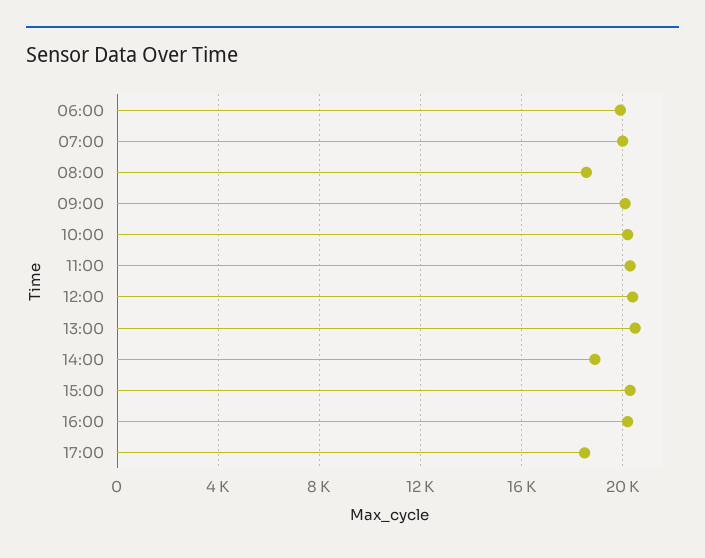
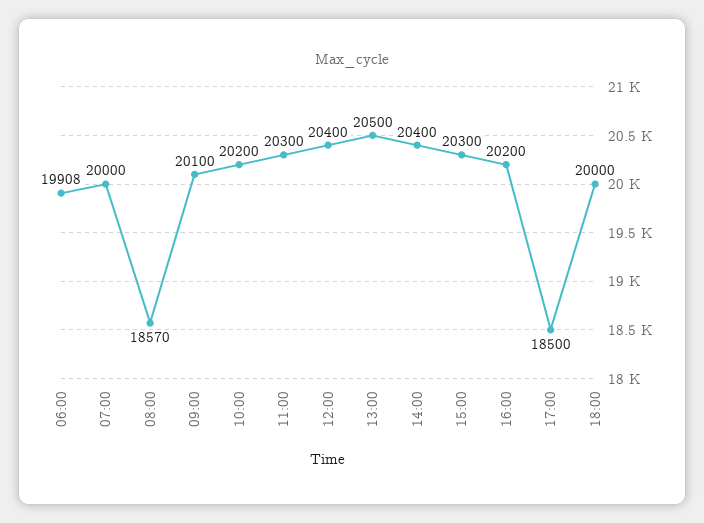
14:00: 19000 -> 20400
18:00: none -> 20000

